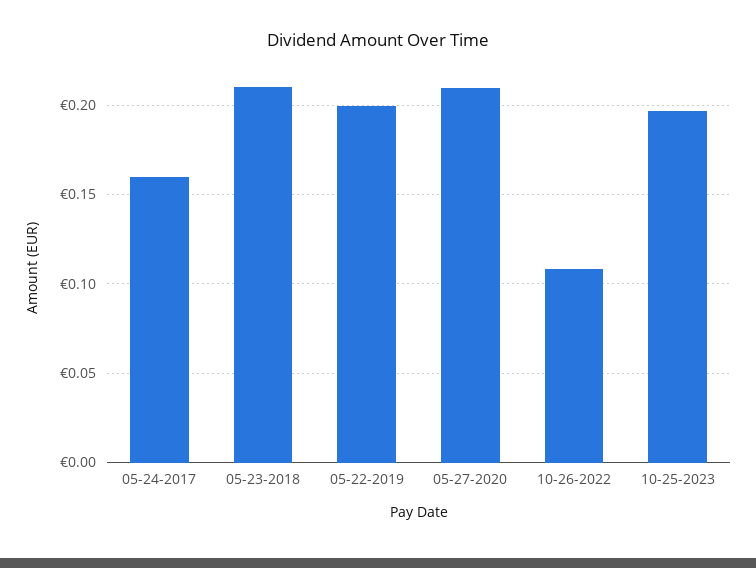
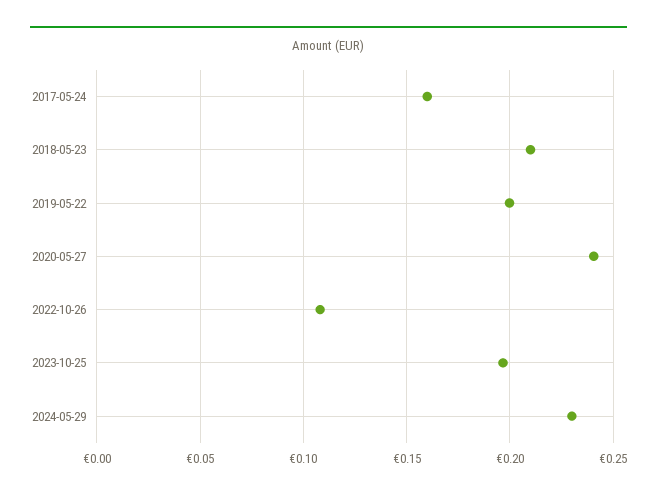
05-27-2020: 0.21 -> 0.24
2024-05-29: none -> 0.23

